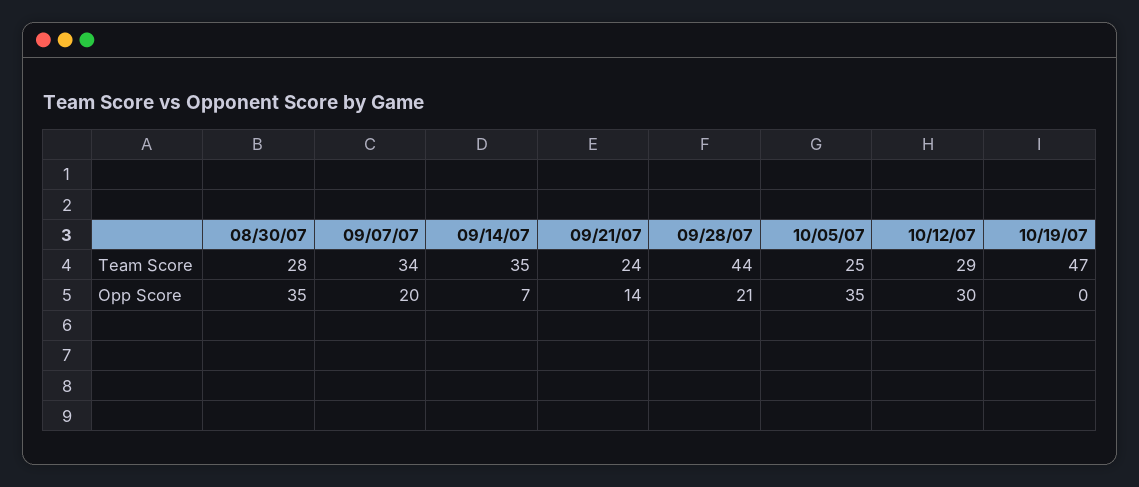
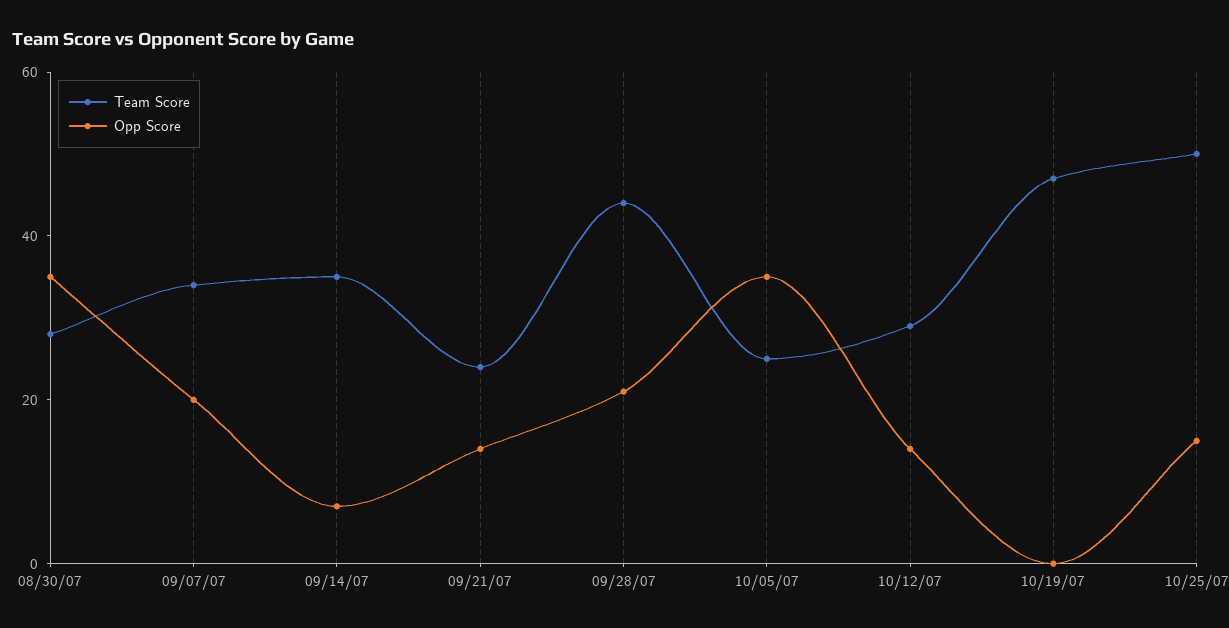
Opp Score, 10/12/07: 30 -> 15
Team Score, 10/25/07: none -> 50
Opp Score, 10/25/07: none -> 15

